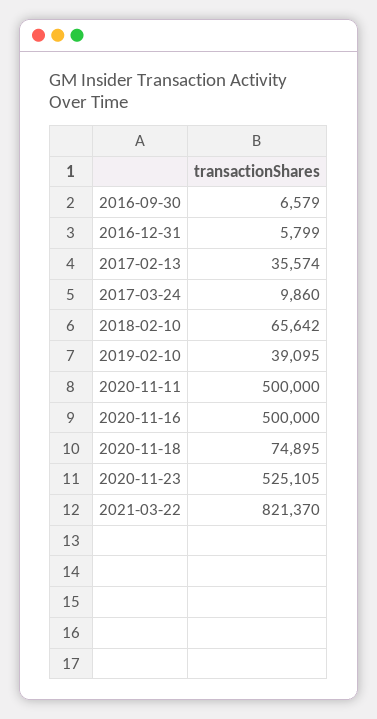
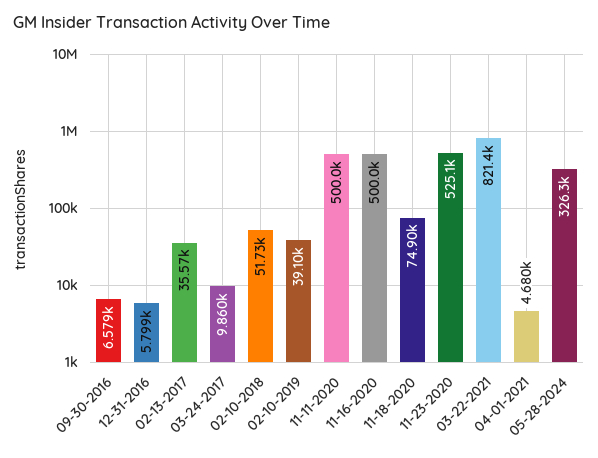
2018-02-10: 65642 -> 51730
04-01-2021: none -> 4680
05-28-2024: none -> 326300

